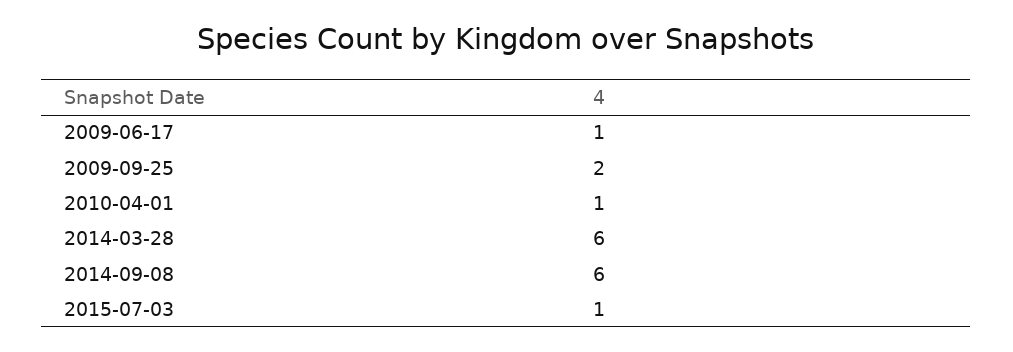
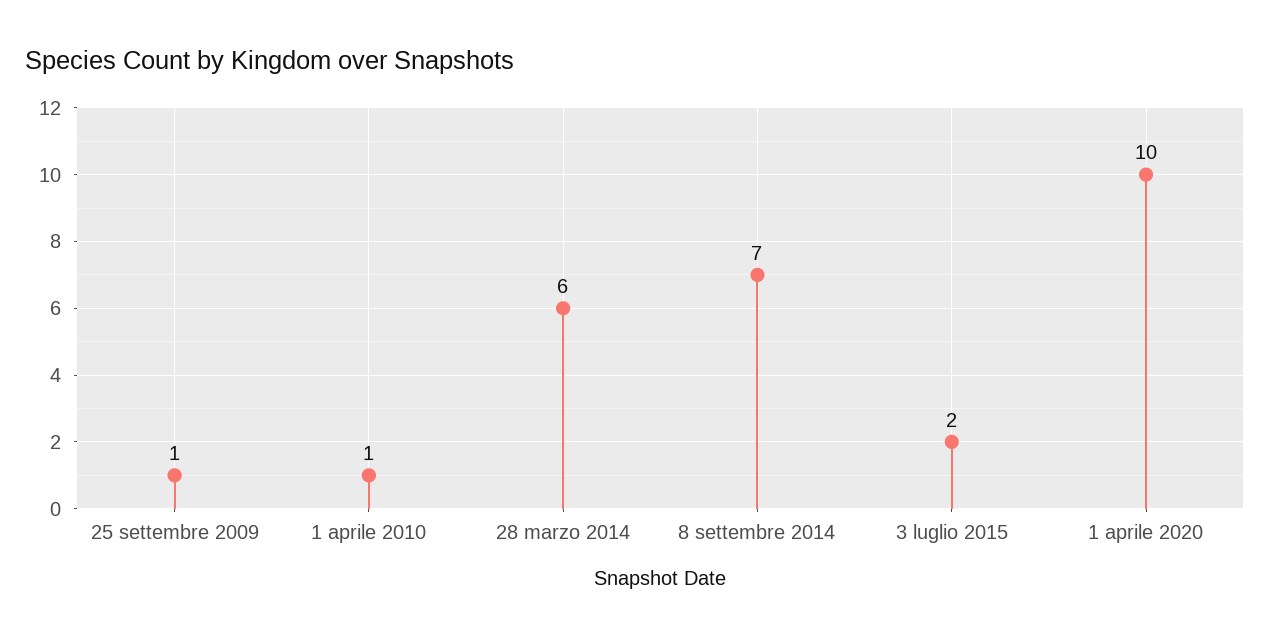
2009-06-17: 1 -> none
2009-09-25: 2 -> 1
2014-09-08: 6 -> 7
2015-07-03: 1 -> 2
1 aprile 2020: none -> 10

